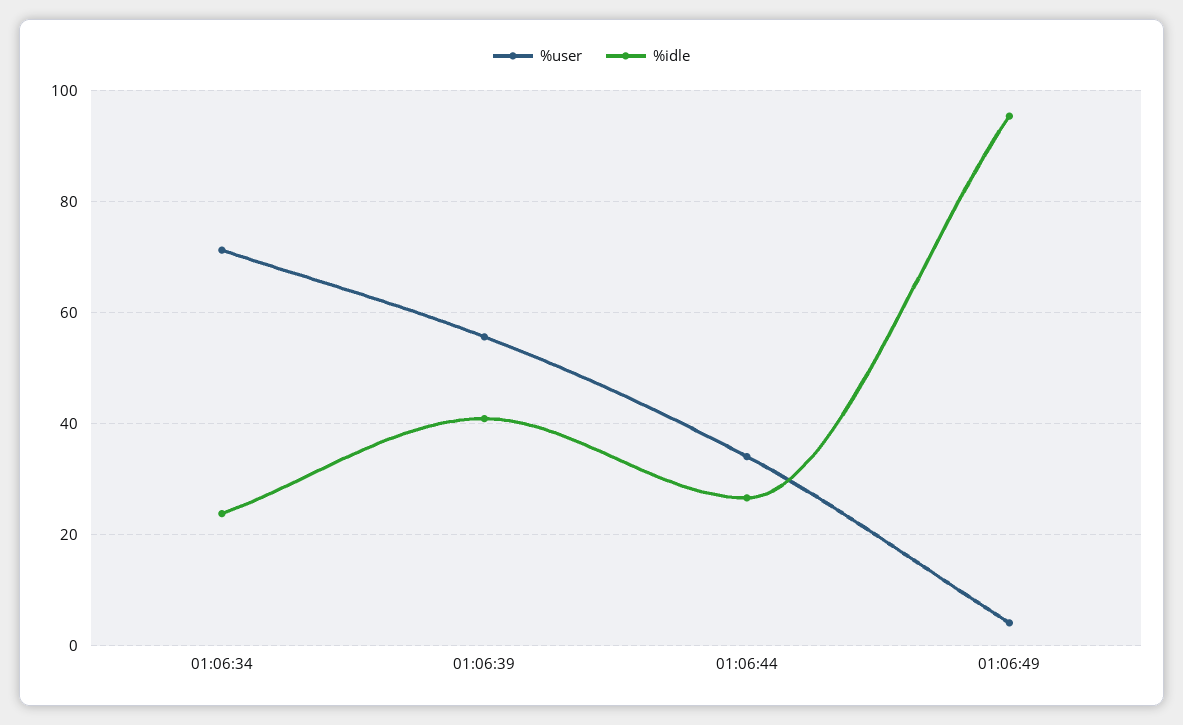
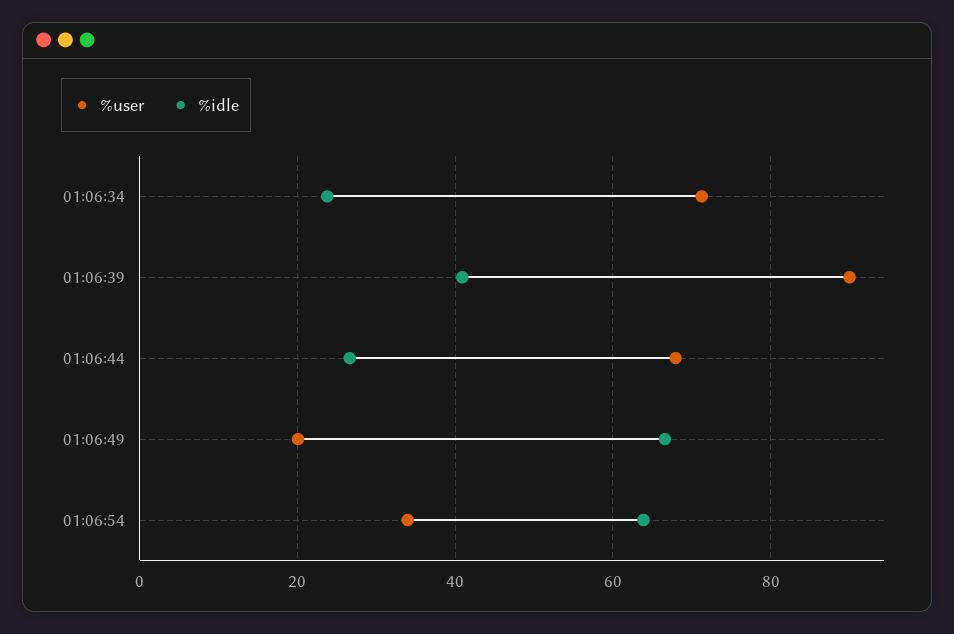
%user, 01:06:39: 56 -> 90
%user, 01:06:44: 34 -> 68
%user, 01:06:49: 4 -> 20
%idle, 01:06:49: 96 -> 66
%user, 01:06:54: none -> 34
%idle, 01:06:54: none -> 64

